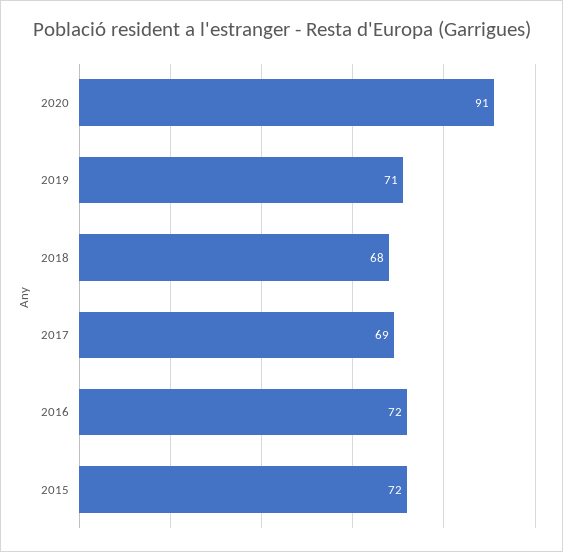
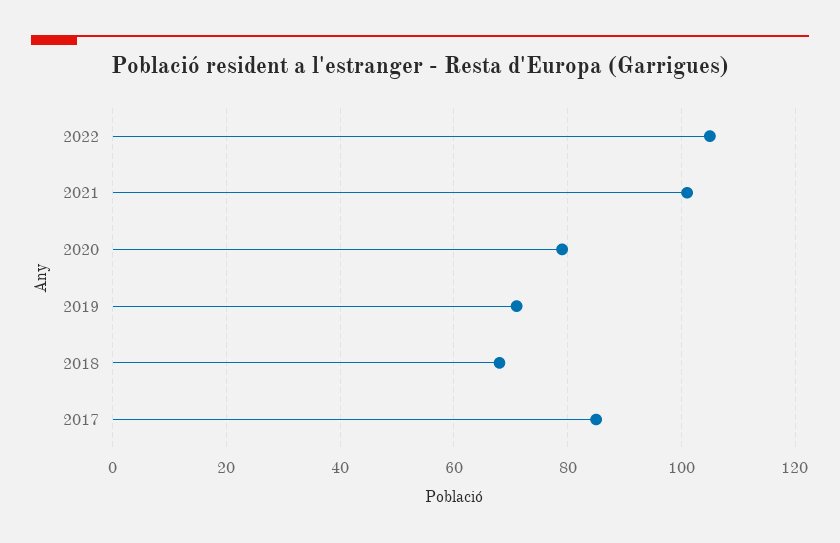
2020: 91 -> 80
2017: 69 -> 85
2016: 72 -> none
2015: 72 -> none
2022: none -> 105
2021: none -> 100

